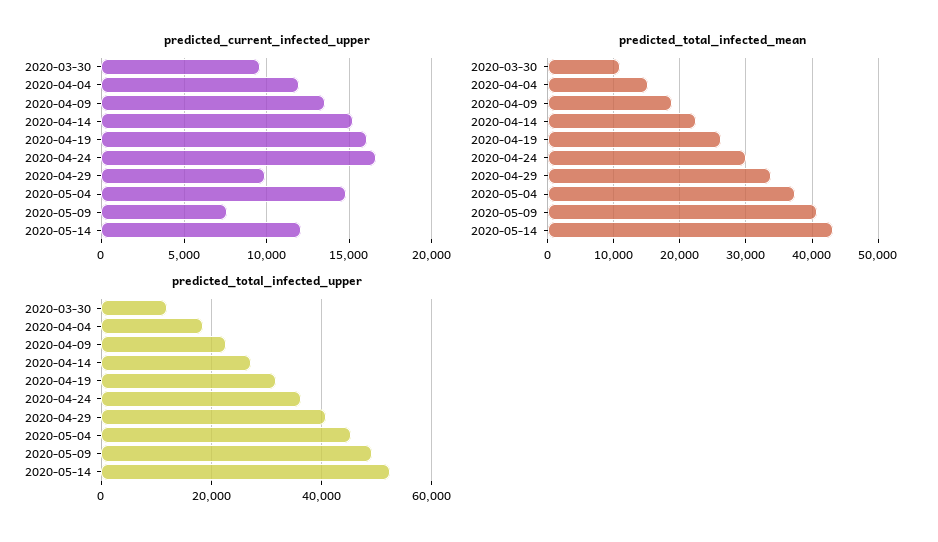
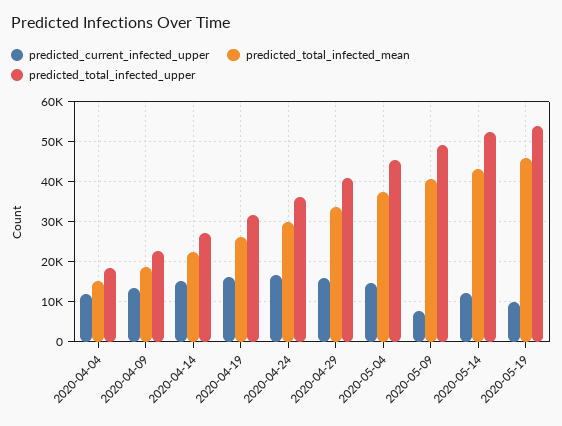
predicted_current_infected_upper, 2020-03-30: 9500 -> none
predicted_current_infected_upper, 2020-04-29: 10000 -> 16000
predicted_total_infected_mean, 2020-03-30: 11000 -> none
predicted_total_infected_upper, 2020-03-30: 12000 -> none
predicted_current_infected_upper, 2020-05-19: none -> 10000
predicted_total_infected_mean, 2020-05-19: none -> 46000
predicted_total_infected_upper, 2020-05-19: none -> 54000

